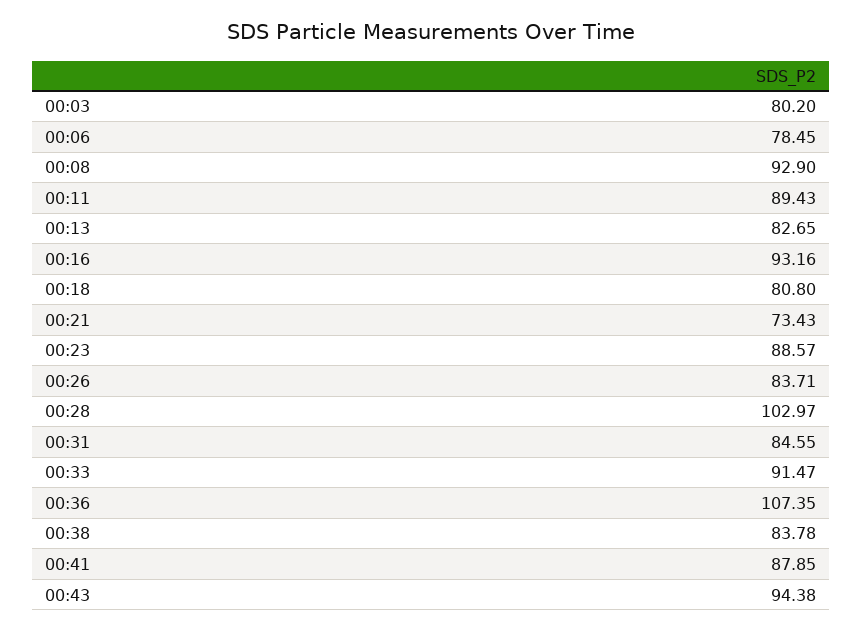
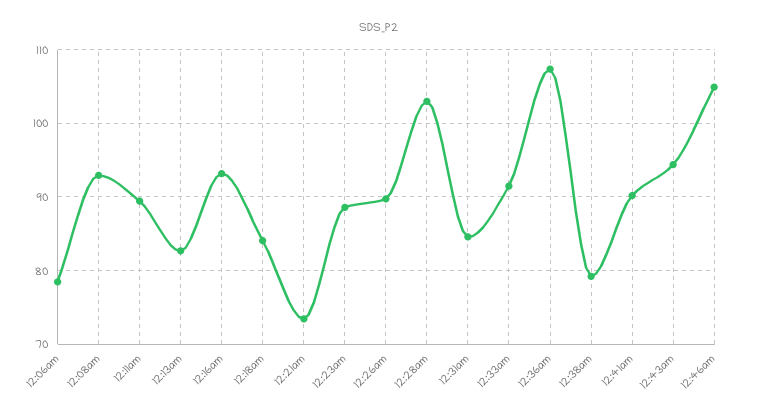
00:03: 80.2 -> none
00:18: 80.8 -> 84
00:26: 83.71 -> 90
00:38: 83.78 -> 79
00:41: 87.85 -> 90
12:46am: none -> 105

